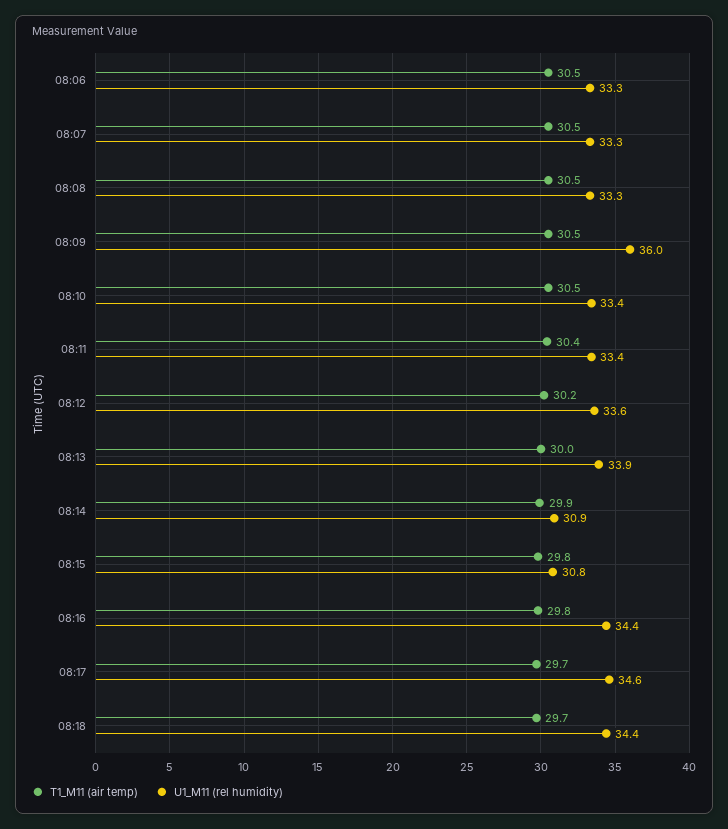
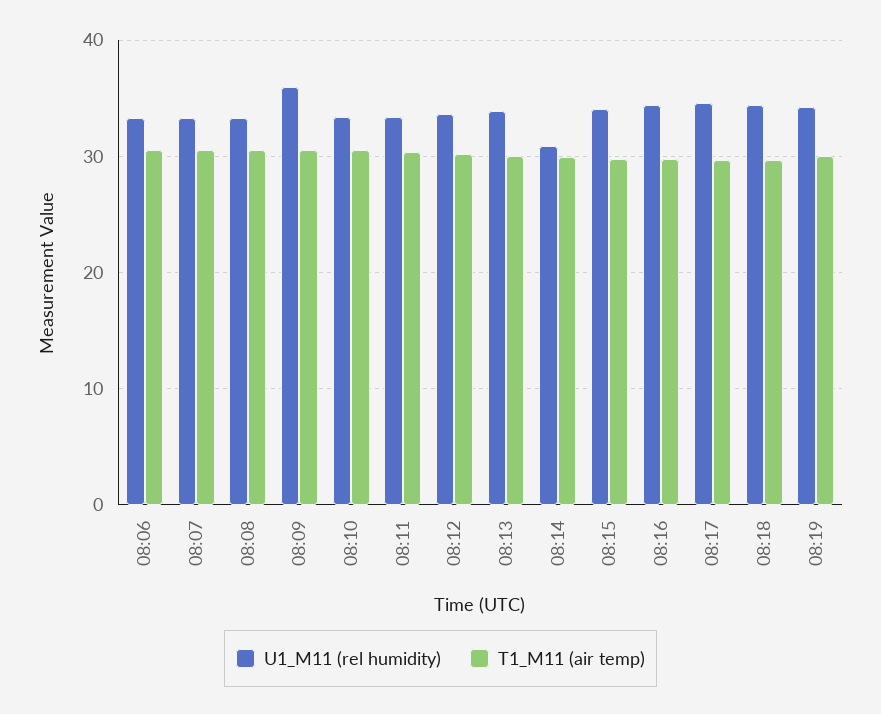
U1_M11 (rel humidity), 08:15: 30.8 -> 34
U1_M11 (rel humidity), 08:19: none -> 34
T1_M11 (air temp), 08:19: none -> 30

